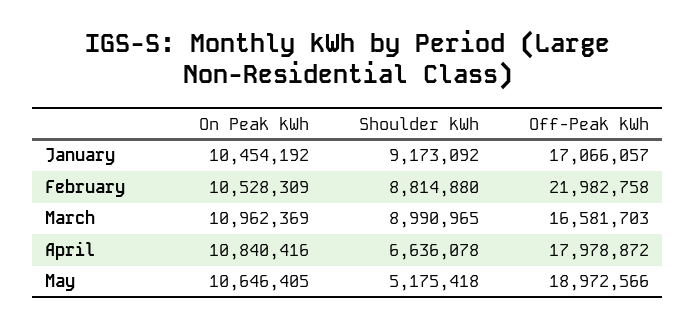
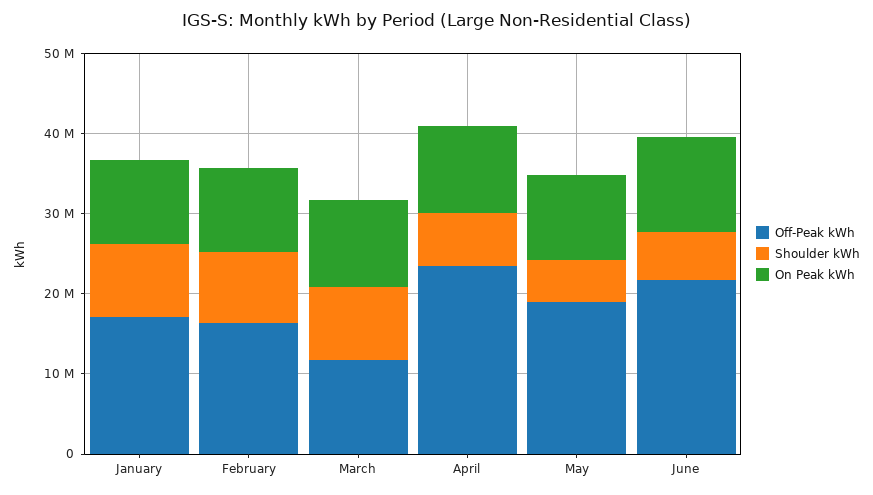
Off-Peak kWh, February: 21982758 -> 16000000
Off-Peak kWh, March: 16581703 -> 12000000
Off-Peak kWh, April: 17978872 -> 24000000
Off-Peak kWh, June: none -> 22000000
Shoulder kWh, June: none -> 6000000
On Peak kWh, June: none -> 12000000

